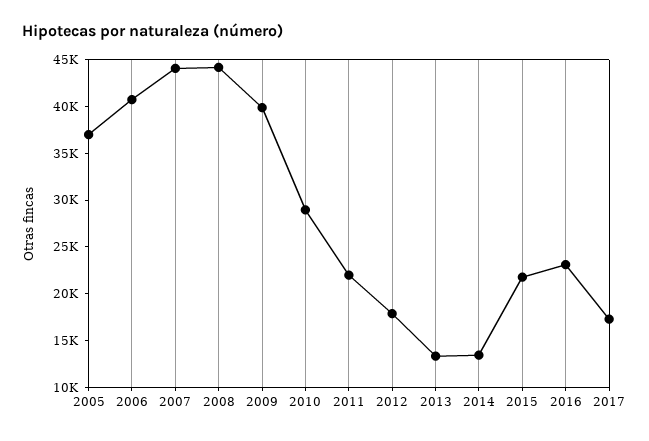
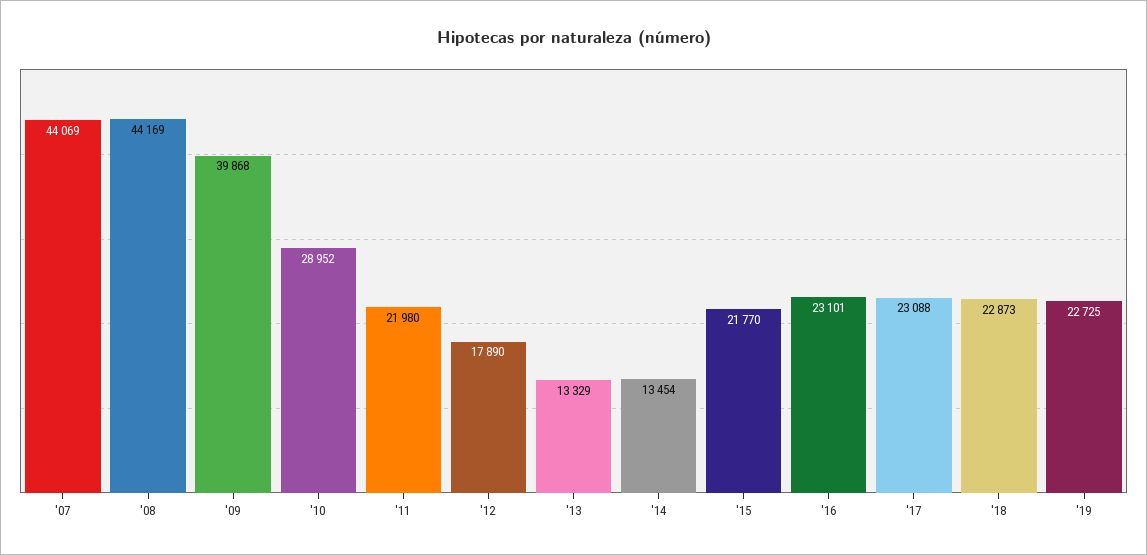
2005: 37000 -> none
2006: 41000 -> none
2017: 17000 -> 23088
'18: none -> 22873
'19: none -> 22725

